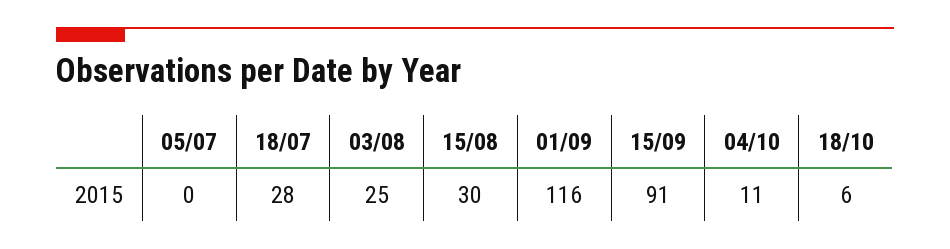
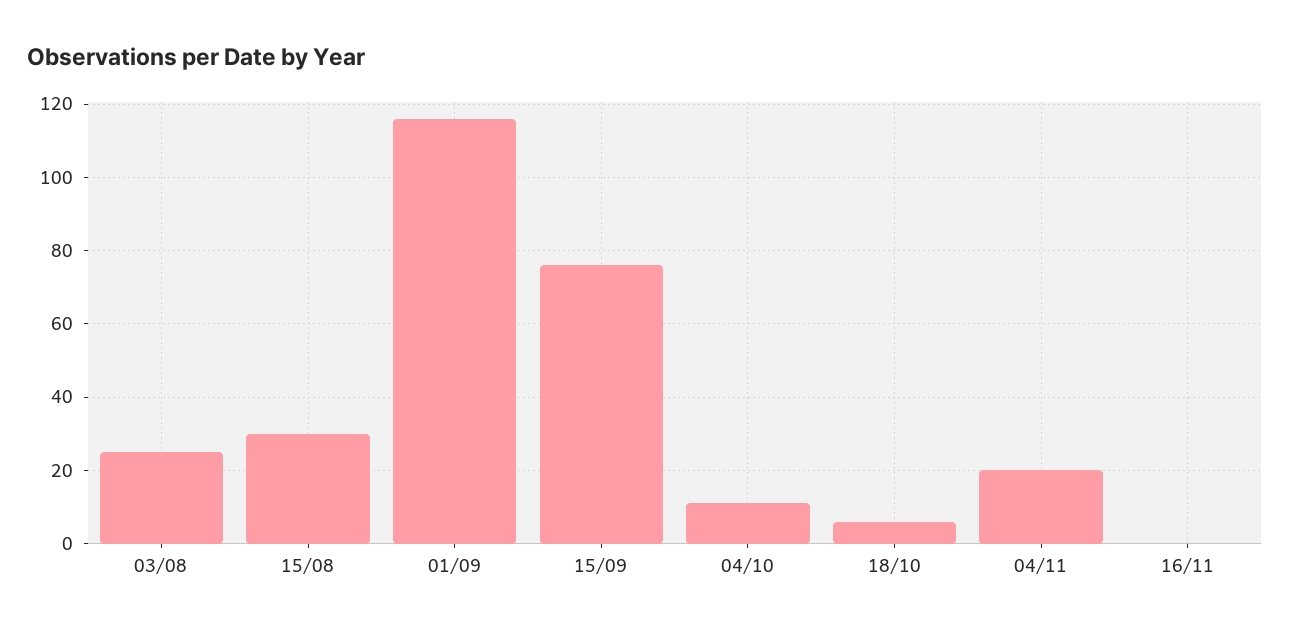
05/07: 0 -> none
18/07: 28 -> none
15/09: 91 -> 75
04/11: none -> 20
16/11: none -> 0

